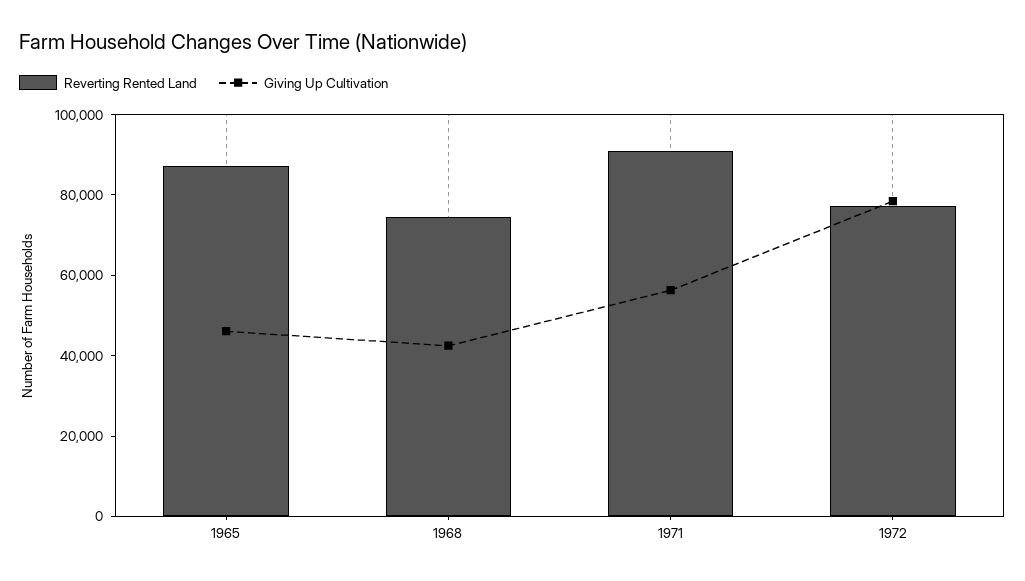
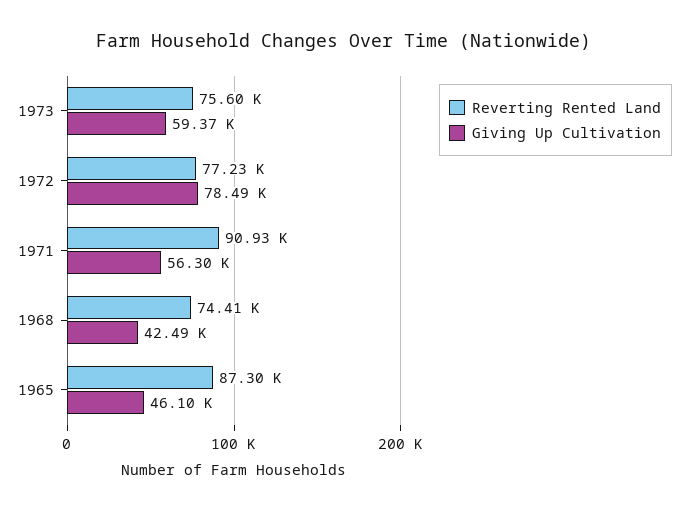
Reverting Rented Land, 1973: none -> 75600
Giving Up Cultivation, 1973: none -> 59370

